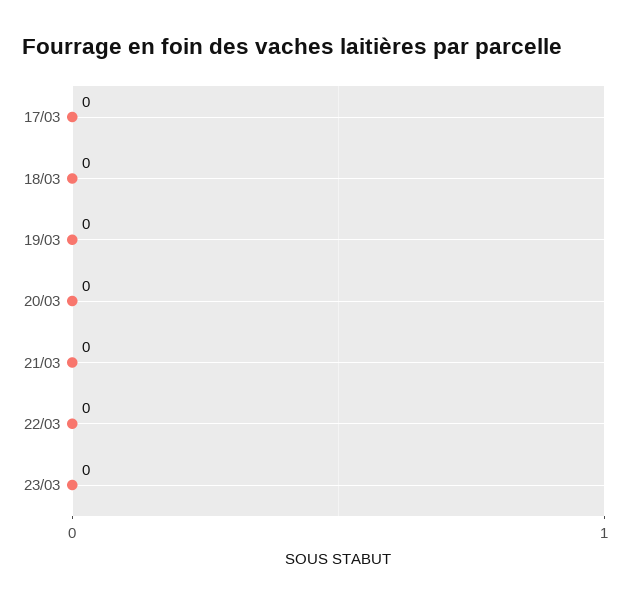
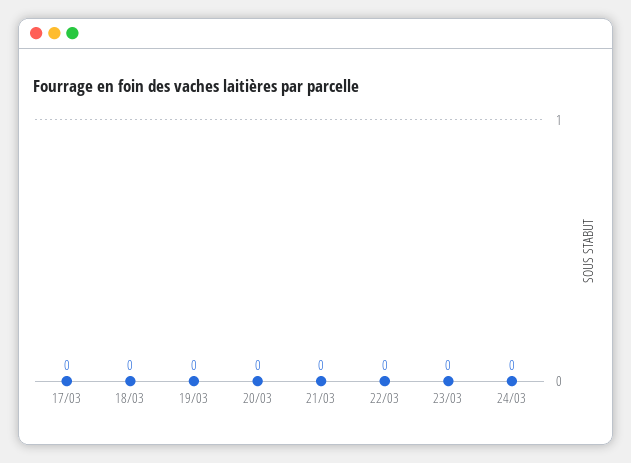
24/03: none -> 0

